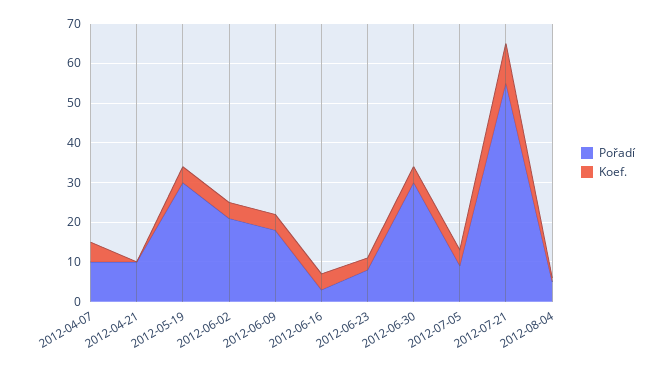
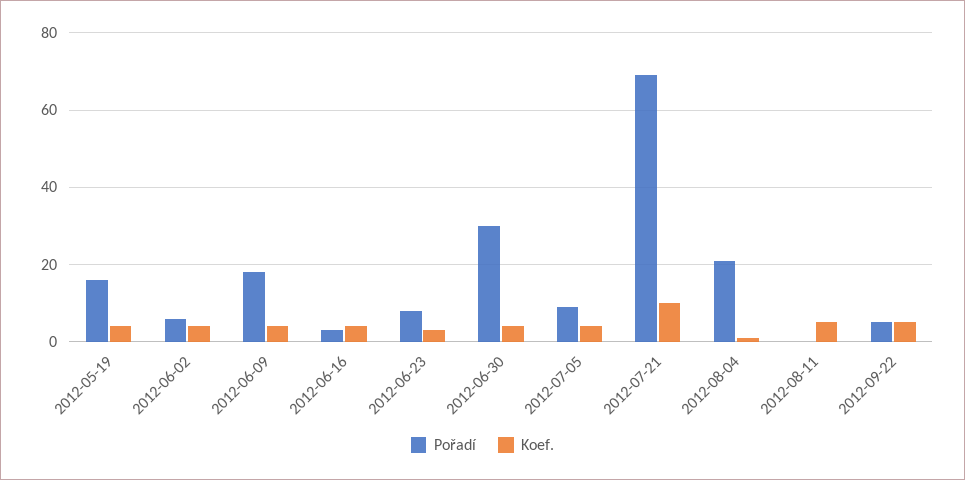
Pořadí, 2012-04-07: 10 -> none
Koef., 2012-04-07: 5 -> none
Pořadí, 2012-04-21: 10 -> none
Koef., 2012-04-21: 0 -> none
Pořadí, 2012-05-19: 30 -> 15
Pořadí, 2012-06-02: 20 -> 5
Pořadí, 2012-07-21: 55 -> 70
Pořadí, 2012-08-04: 5 -> 20
Pořadí, 2012-08-11: none -> 0
Koef., 2012-08-11: none -> 5
Pořadí, 2012-09-22: none -> 5
Koef., 2012-09-22: none -> 5

